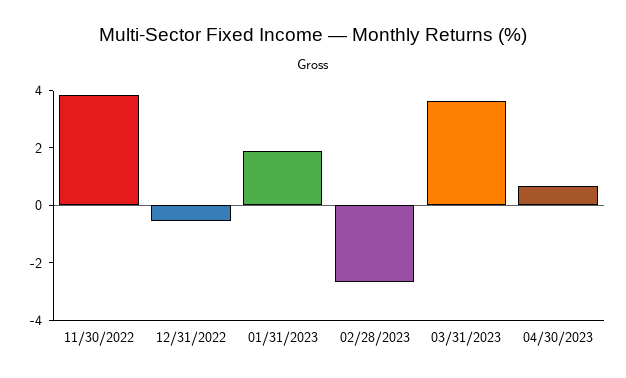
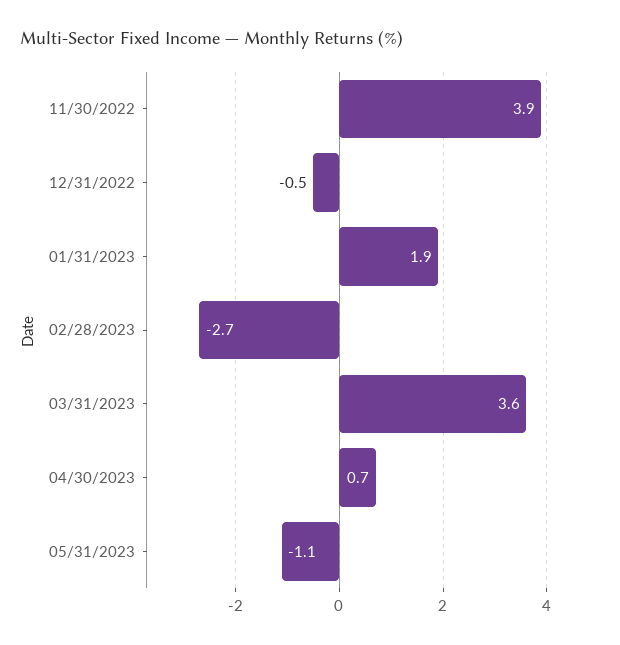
05/31/2023: none -> -1.1

